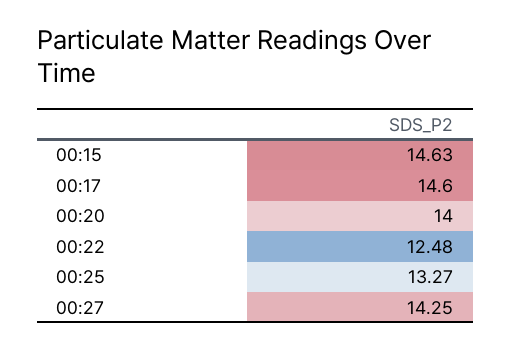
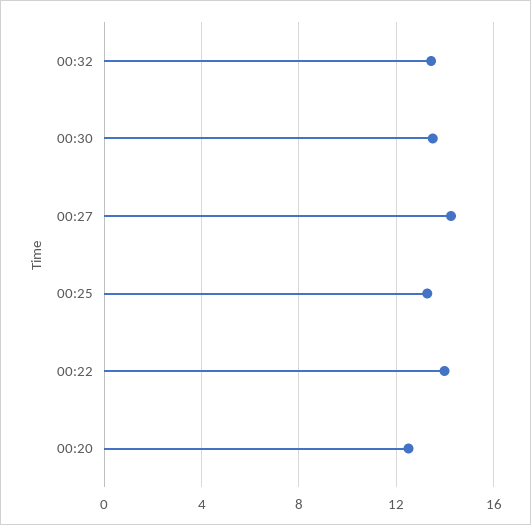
00:15: 14.63 -> none
00:17: 14.6 -> none
00:20: 14 -> 12.5
00:22: 12.48 -> 14
00:32: none -> 13.5
00:30: none -> 13.5

